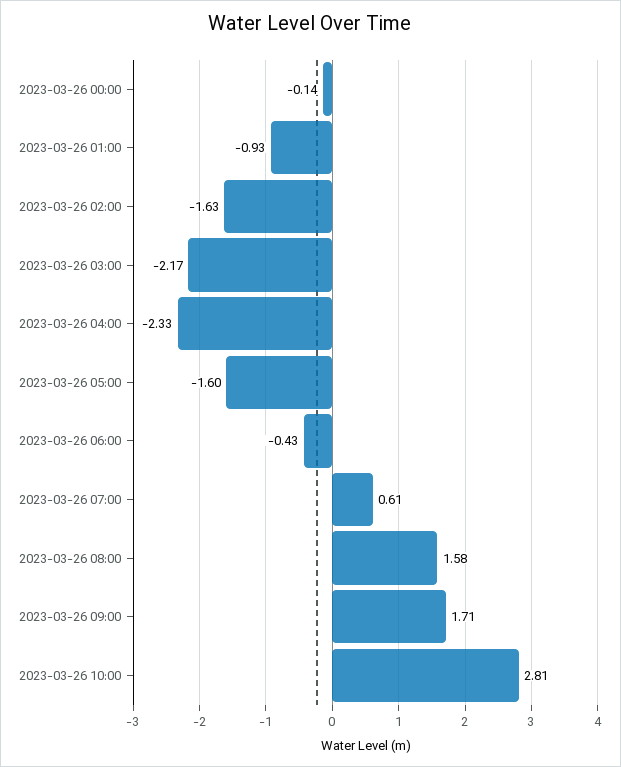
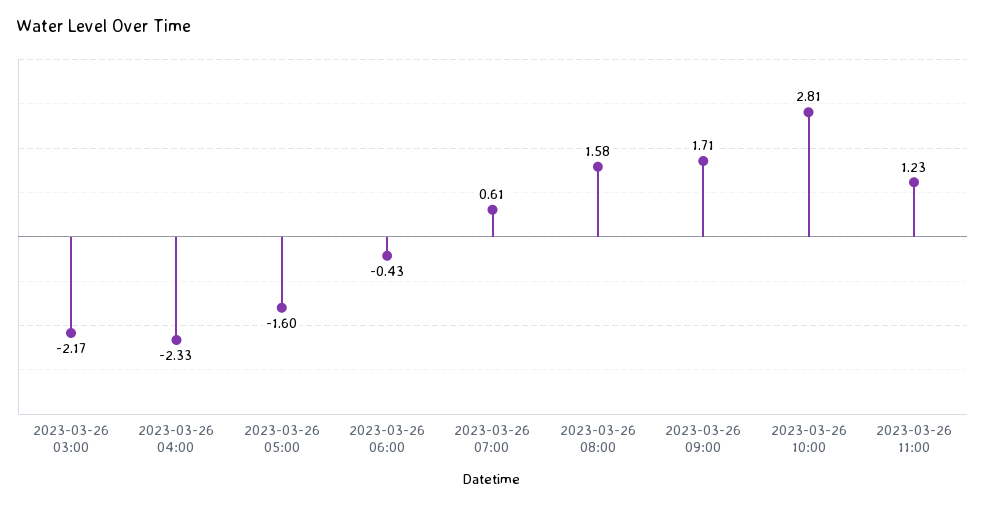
2023-03-26 00:00: -0.14 -> none
2023-03-26 01:00: -0.93 -> none
2023-03-26 02:00: -1.63 -> none
2023-03-26 11:00: none -> 1.23

